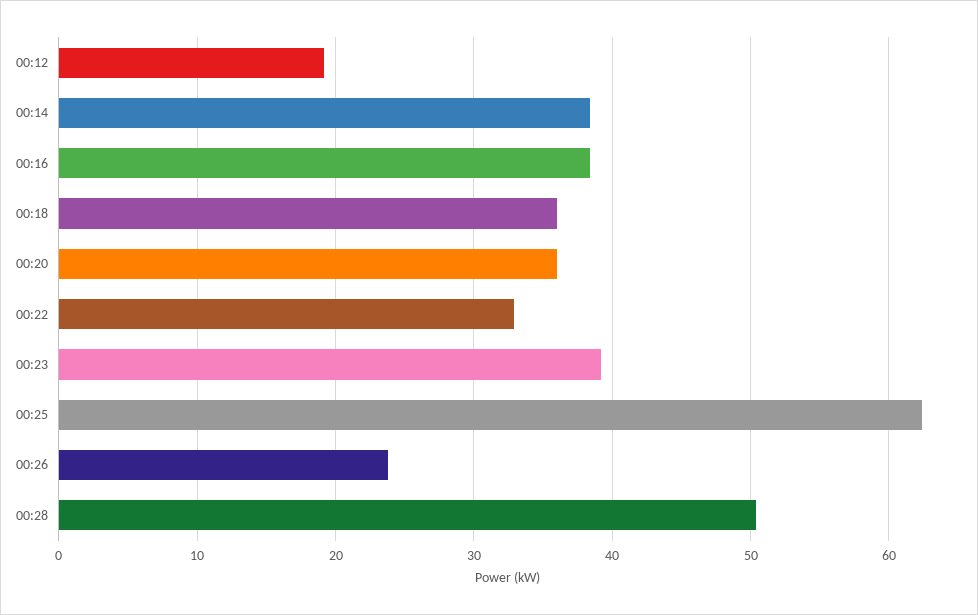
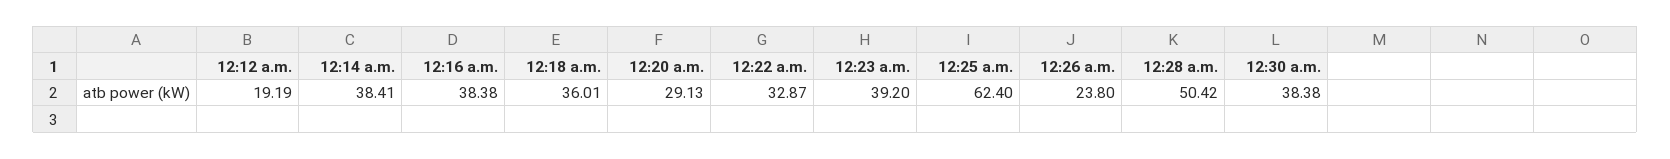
00:20: 36 -> 29.13
12:30 a.m.: none -> 38.38

